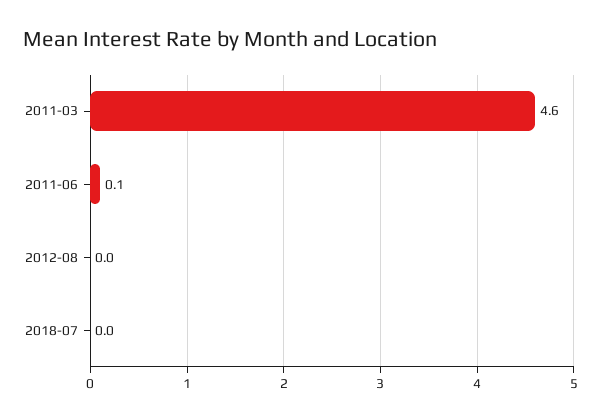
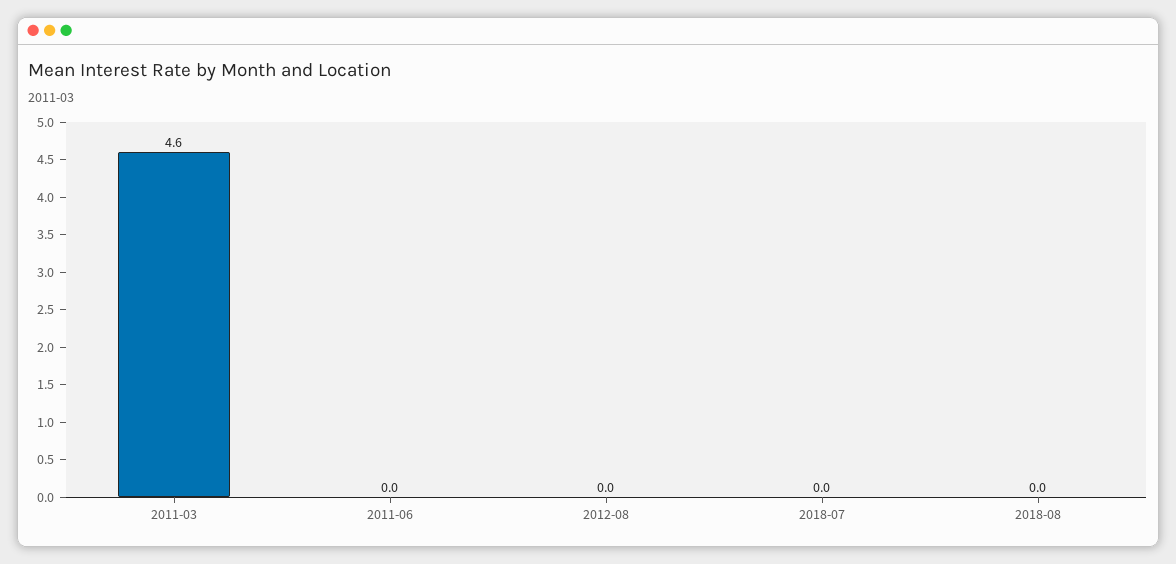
2011-06: 0.1 -> 0
2018-08: none -> 0

